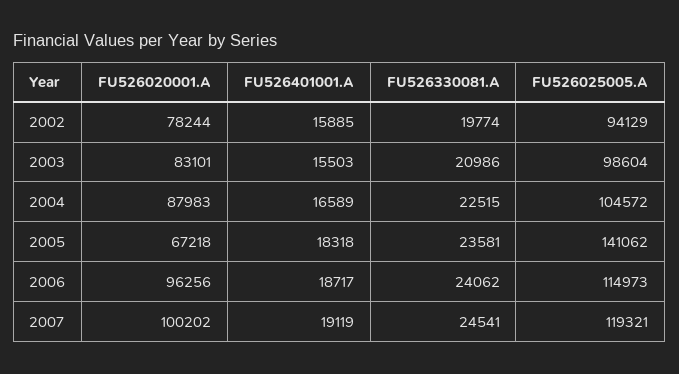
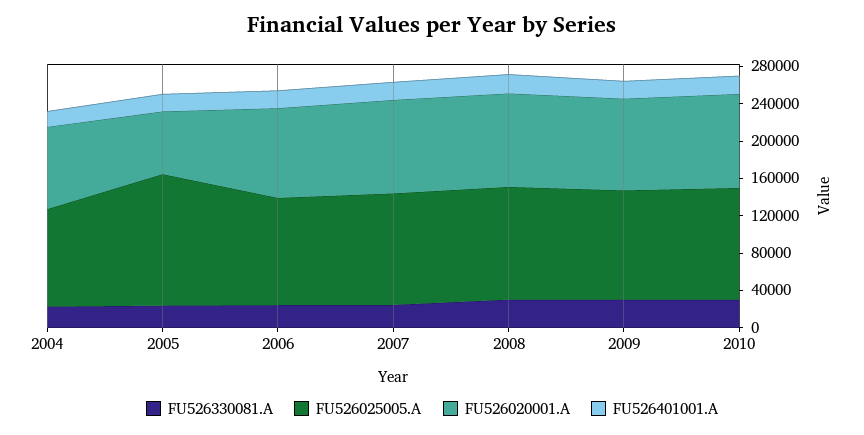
FU526020001.A, 2002: 78244 -> none
FU526401001.A, 2002: 15885 -> none
FU526330081.A, 2002: 19774 -> none
FU526025005.A, 2002: 94129 -> none
FU526020001.A, 2003: 83101 -> none
FU526401001.A, 2003: 15503 -> none
FU526330081.A, 2003: 20986 -> none
FU526025005.A, 2003: 98604 -> none
FU526330081.A, 2008: none -> 30000
FU526025005.A, 2008: none -> 120000
FU526020001.A, 2008: none -> 100000
FU526401001.A, 2008: none -> 20000
FU526330081.A, 2009: none -> 30000
FU526025005.A, 2009: none -> 120000
FU526020001.A, 2009: none -> 100000
FU526401001.A, 2009: none -> 20000
FU526330081.A, 2010: none -> 30000
FU526025005.A, 2010: none -> 120000
FU526020001.A, 2010: none -> 100000
FU526401001.A, 2010: none -> 20000

